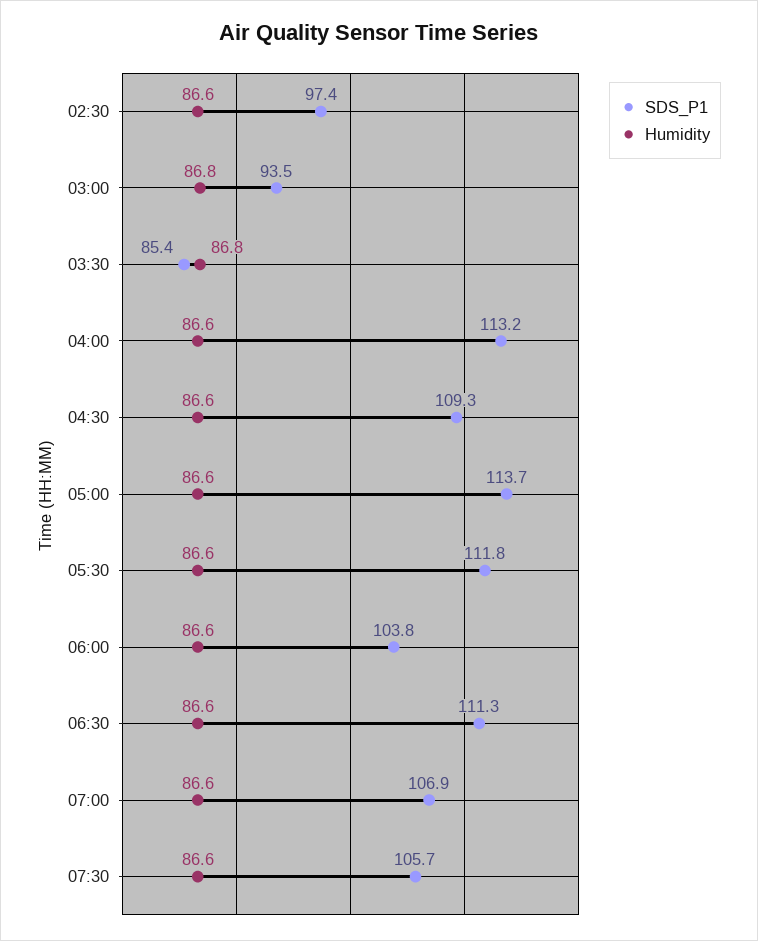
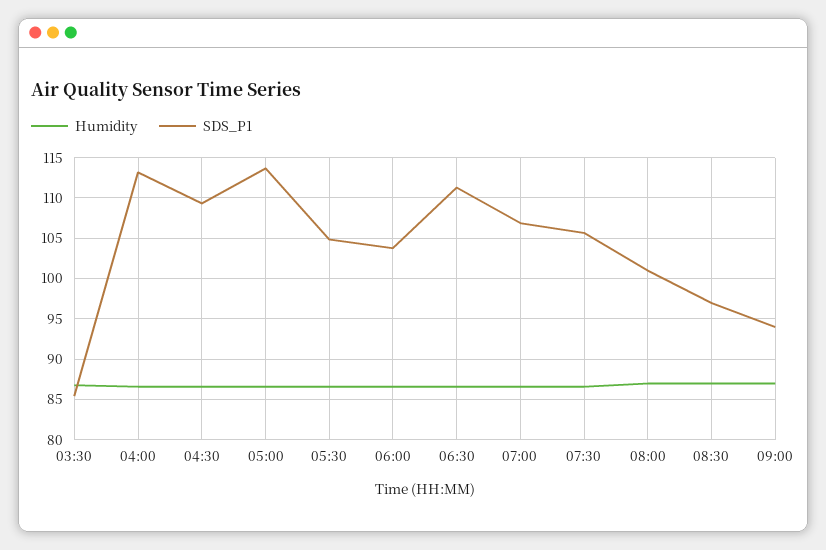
SDS_P1, 02:30: 97.4 -> none
Humidity, 02:30: 86.6 -> none
SDS_P1, 03:00: 93.5 -> none
Humidity, 03:00: 86.8 -> none
SDS_P1, 05:30: 111.8 -> 105
Humidity, 08:00: none -> 87
SDS_P1, 08:00: none -> 101
Humidity, 08:30: none -> 87
SDS_P1, 08:30: none -> 97
Humidity, 09:00: none -> 87
SDS_P1, 09:00: none -> 94

